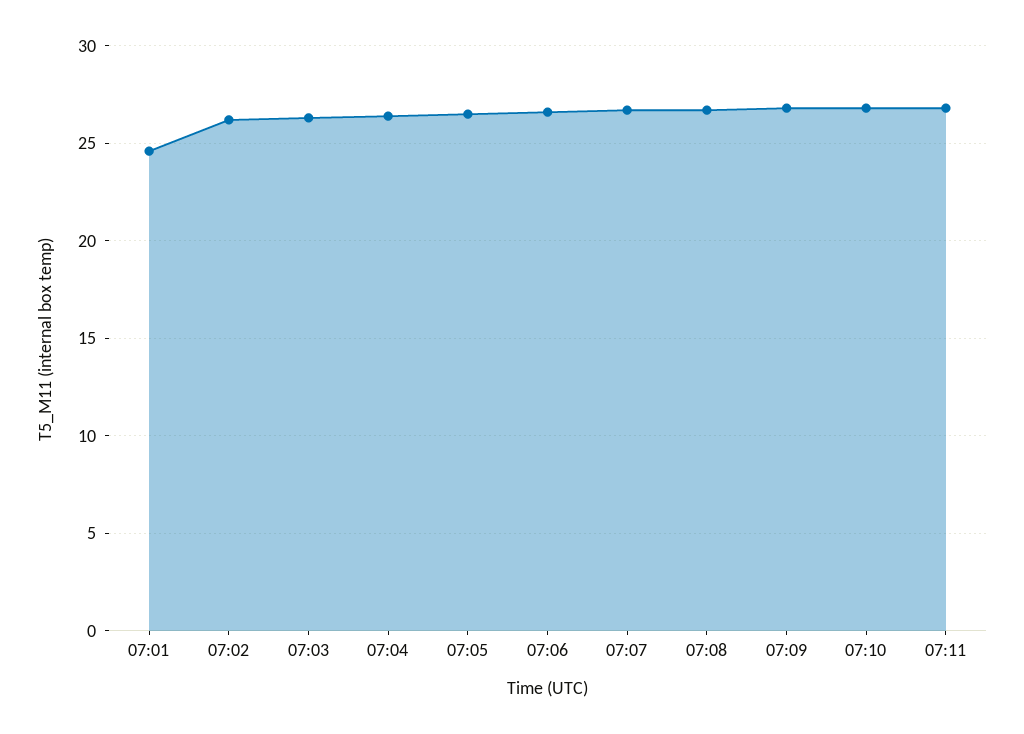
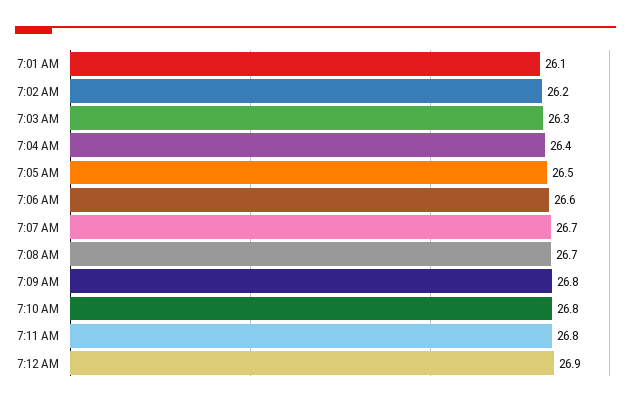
07:01: 24.5 -> 26.1
7:12 AM: none -> 26.9

